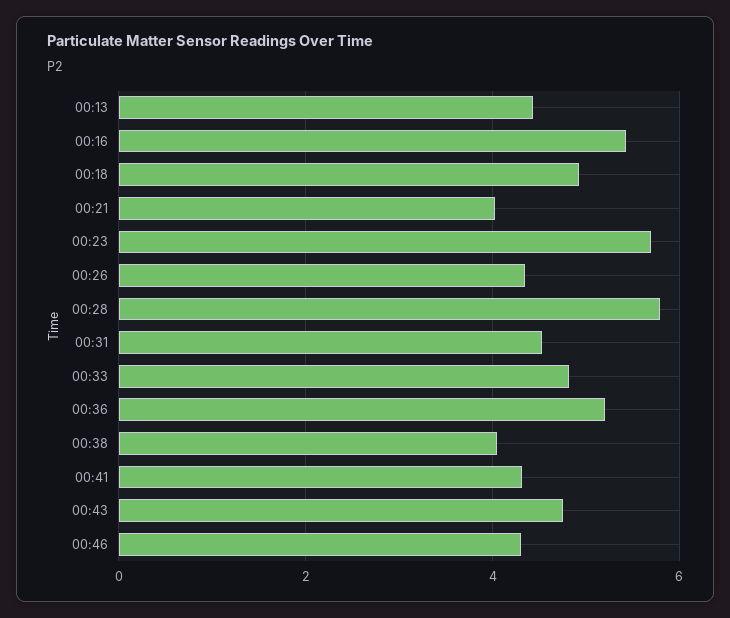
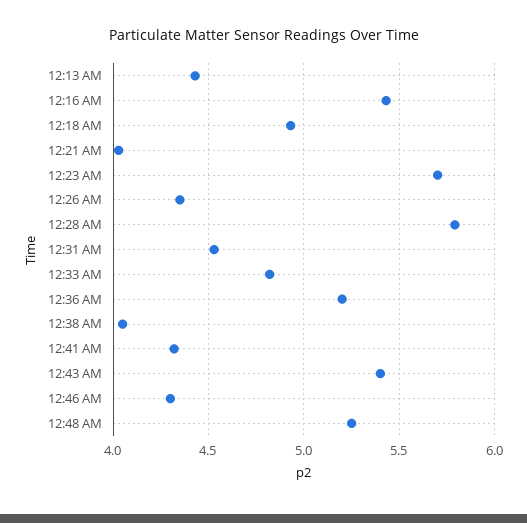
00:43: 4.8 -> 5.4
12:48 AM: none -> 5.25

